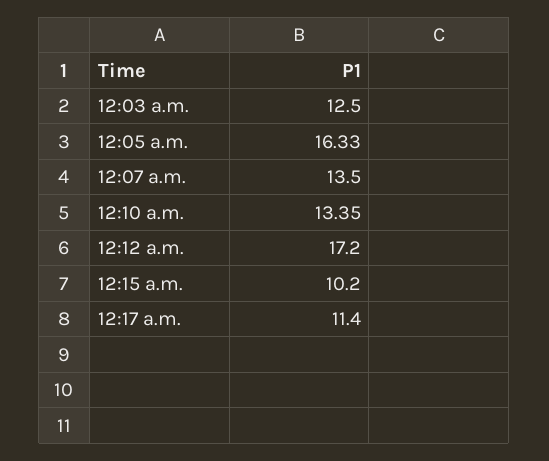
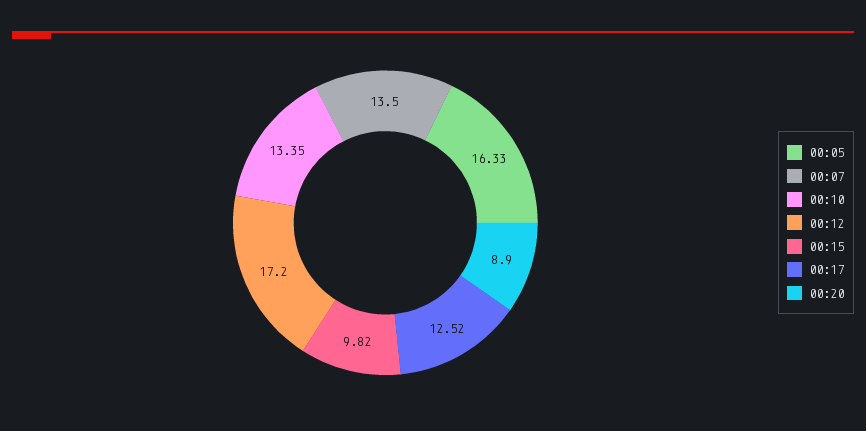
12:03 a.m.: 12.5 -> none
12:15 a.m.: 10.2 -> 9.82
12:17 a.m.: 11.4 -> 12.52
00:20: none -> 8.9

